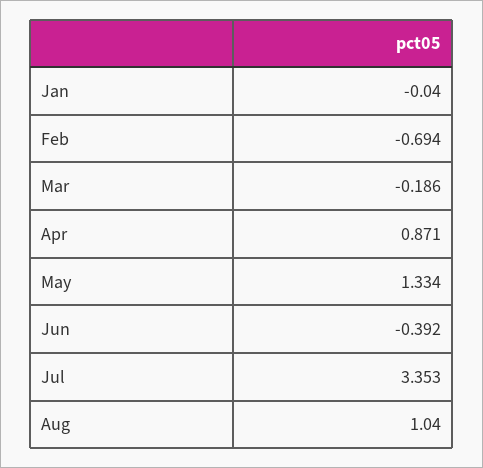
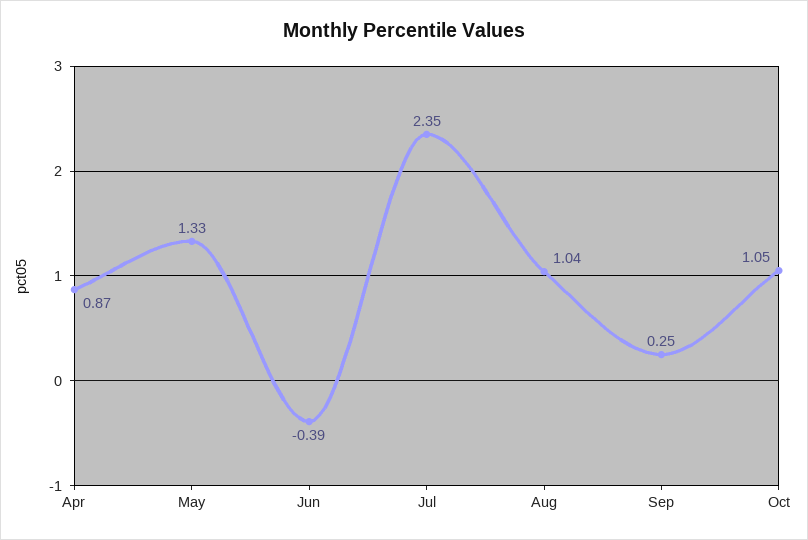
Jan: -0.04 -> none
Feb: -0.694 -> none
Mar: -0.186 -> none
Jul: 3.353 -> 2.35
Sep: none -> 0.25
Oct: none -> 1.05

